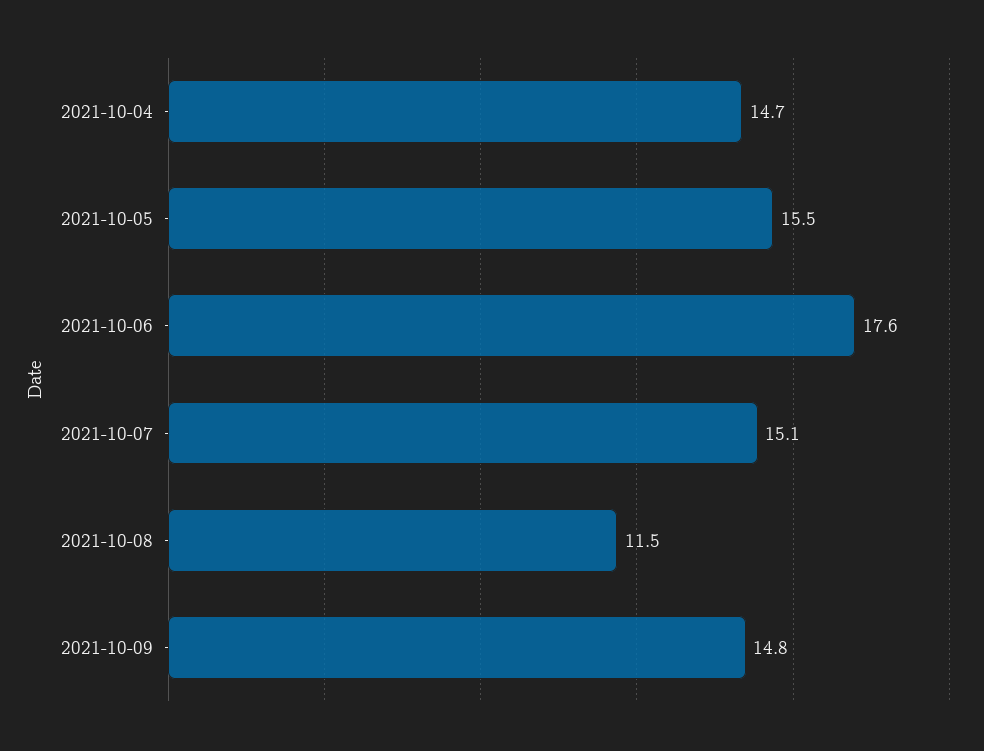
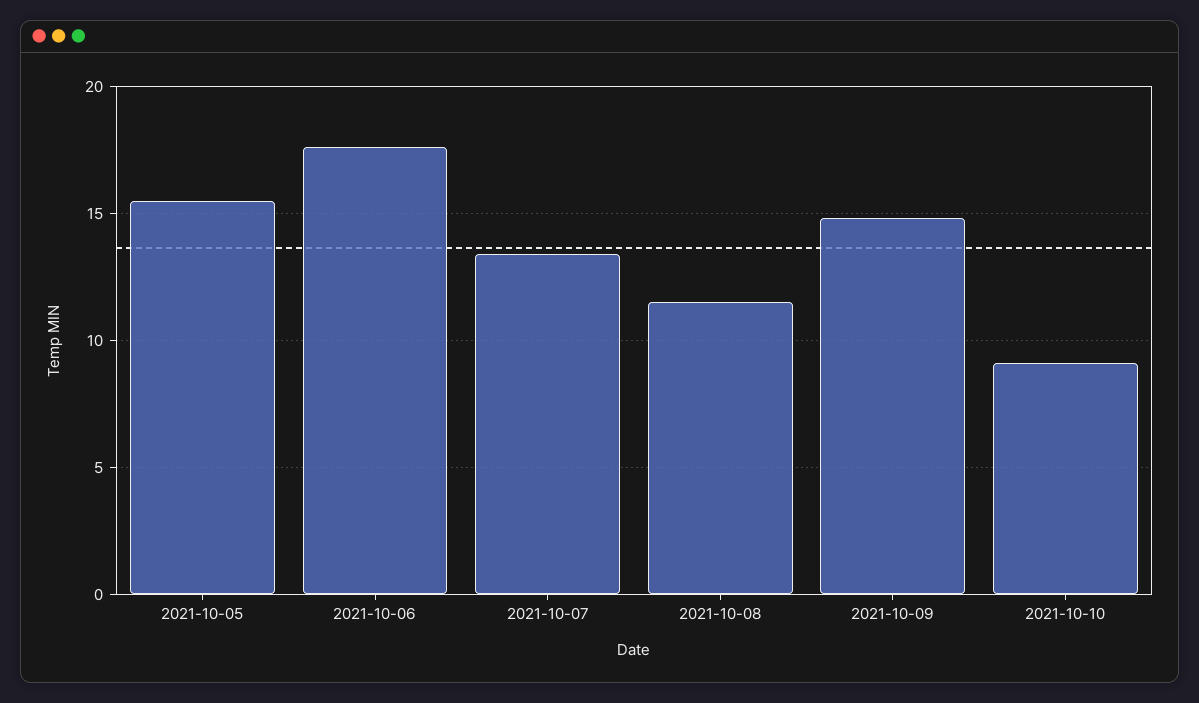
2021-10-04: 14.7 -> none
2021-10-07: 15.1 -> 13.5
2021-10-10: none -> 9

